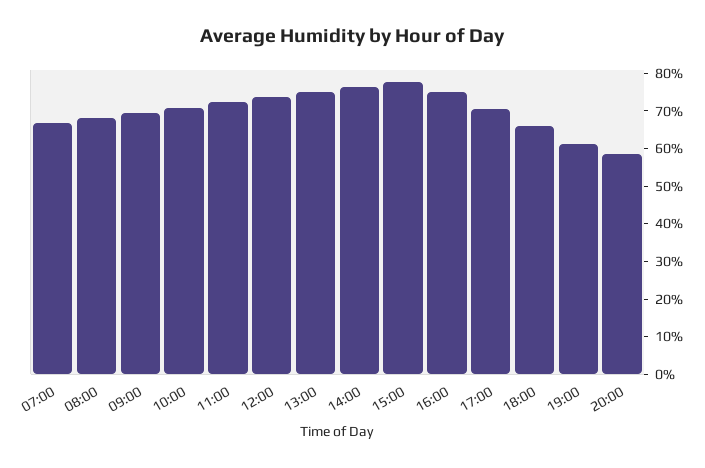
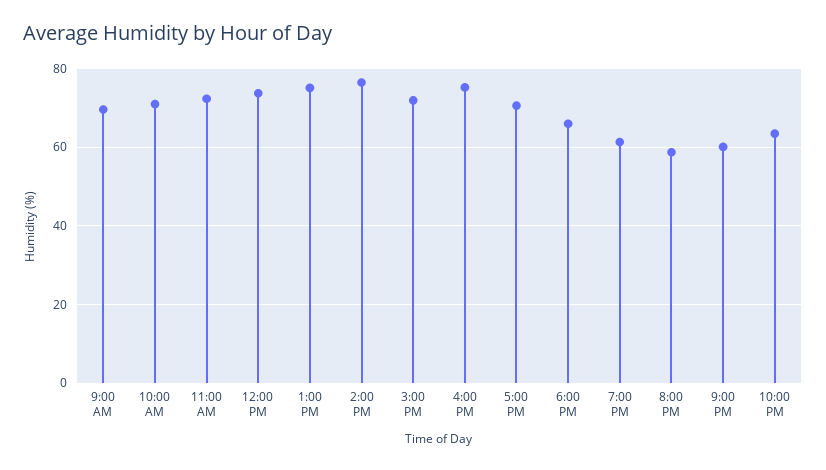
07:00: 67.5 -> none
08:00: 67.5 -> none
15:00: 77.5 -> 72
9:00 PM: none -> 60
10:00 PM: none -> 64

